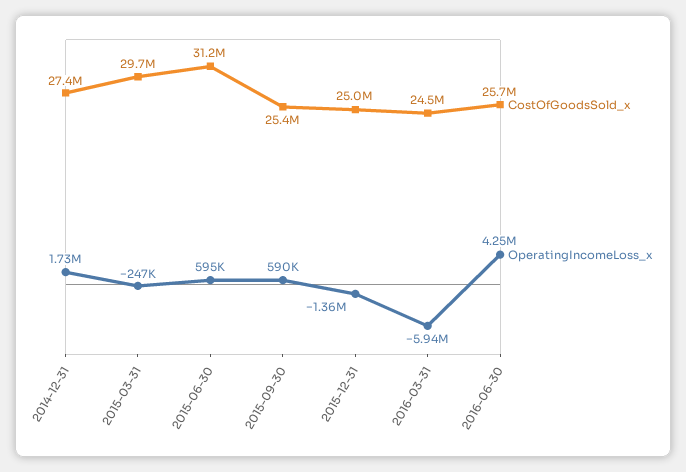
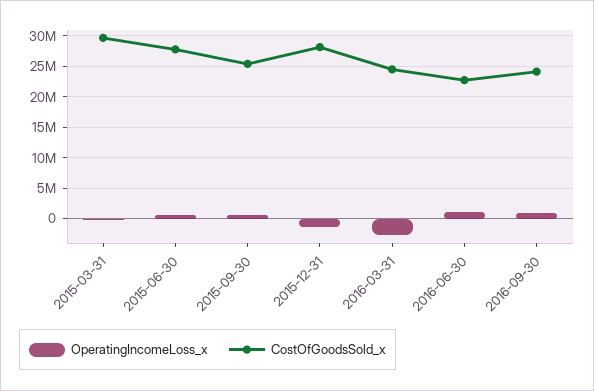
CostOfGoodsSold_x, 2014-12-31: 27400000 -> none
OperatingIncomeLoss_x, 2014-12-31: 1730000 -> none
CostOfGoodsSold_x, 2015-06-30: 31200000 -> 28000000
CostOfGoodsSold_x, 2015-12-31: 25000000 -> 28000000
OperatingIncomeLoss_x, 2016-03-31: -5940000 -> -3000000
CostOfGoodsSold_x, 2016-06-30: 25700000 -> 23000000
OperatingIncomeLoss_x, 2016-06-30: 4250000 -> 1000000
OperatingIncomeLoss_x, 2016-09-30: none -> 1000000
CostOfGoodsSold_x, 2016-09-30: none -> 24000000

